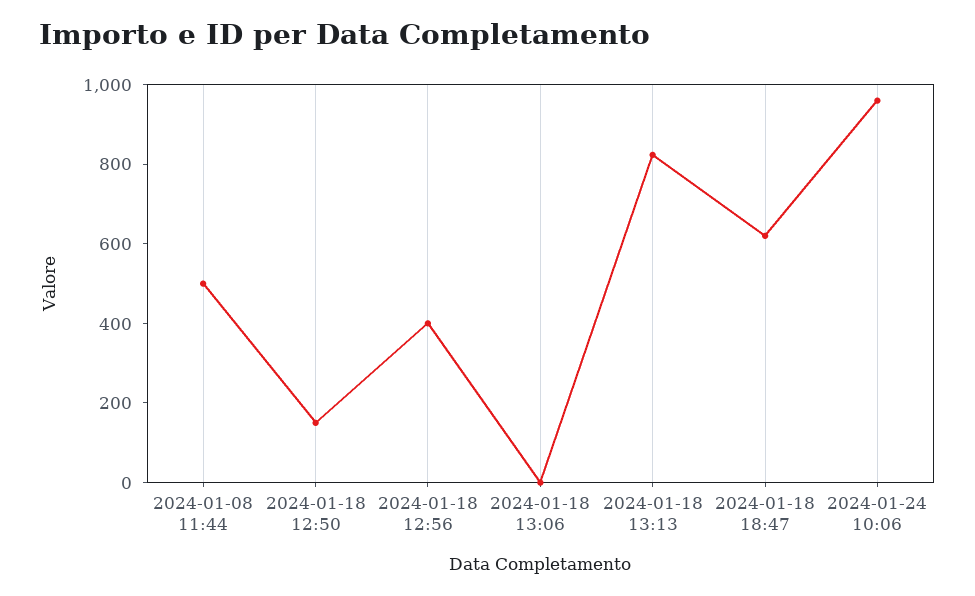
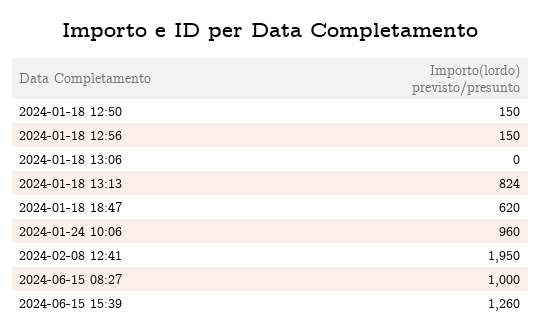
2024-01-08 11:44: 500 -> none
2024-01-18 12:56: 400 -> 150
2024-02-08 12:41: none -> 1950
2024-06-15 08:27: none -> 1000
2024-06-15 15:39: none -> 1260

